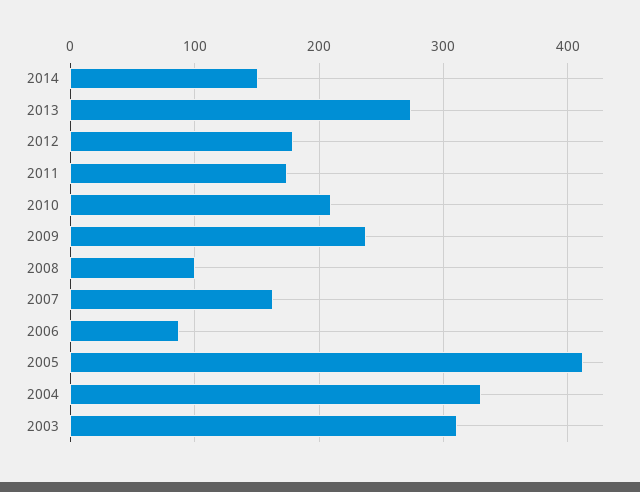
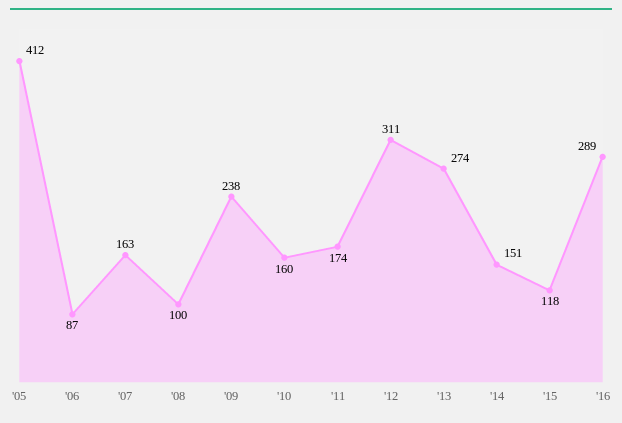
2012: 180 -> 311
2010: 210 -> 160
2004: 330 -> none
2003: 310 -> none
'15: none -> 118
'16: none -> 289

